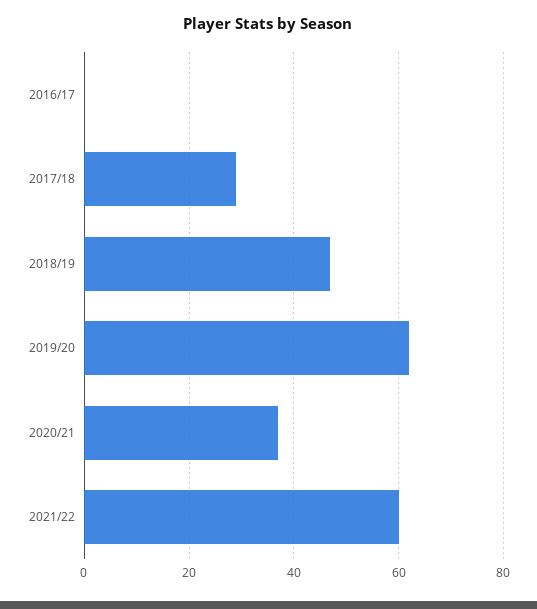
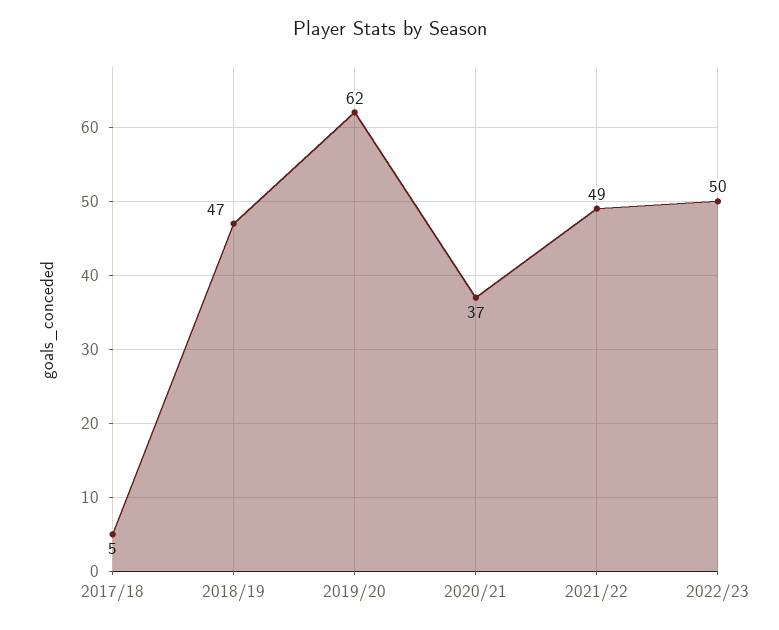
2016/17: 0 -> none
2017/18: 30 -> 5
2021/22: 60 -> 49
2022/23: none -> 50

